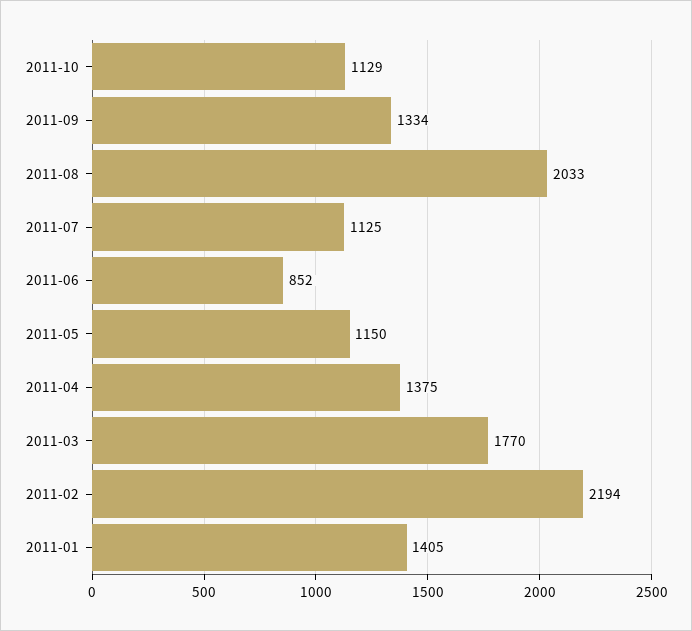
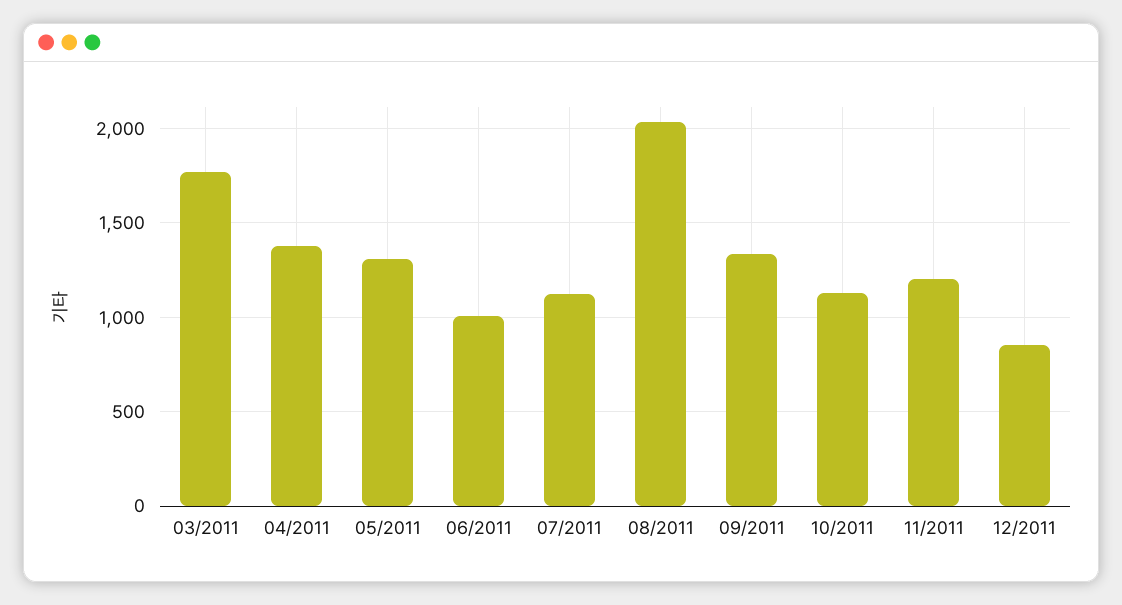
2011-06: 852 -> 1000
2011-05: 1150 -> 1300
2011-02: 2194 -> none
2011-01: 1405 -> none
11/2011: none -> 1200
12/2011: none -> 850

